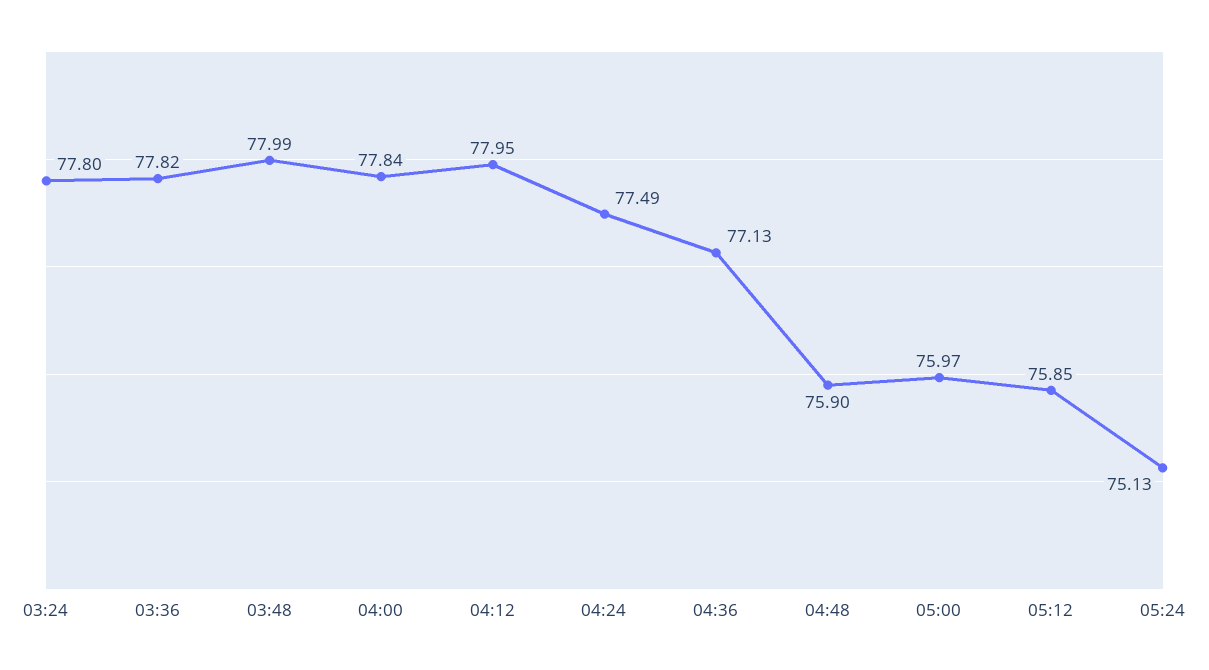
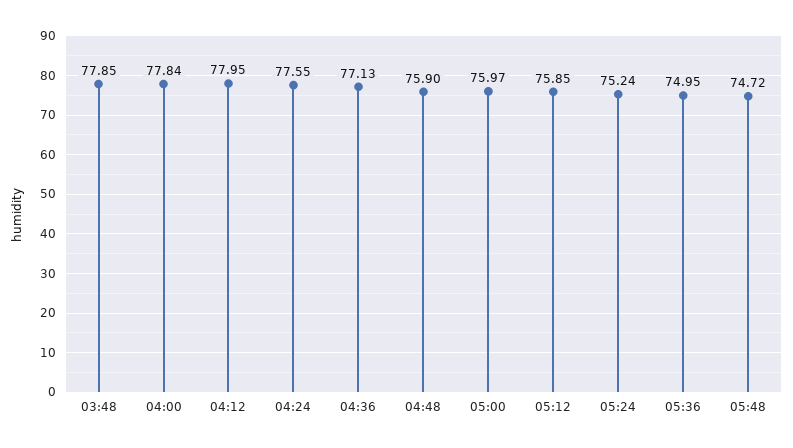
03:24: 77.8 -> none
03:36: 77.82 -> none
03:48: 77.99 -> 77.85
04:24: 77.49 -> 77.55
05:24: 75.13 -> 75.24
05:36: none -> 74.95
05:48: none -> 74.72

